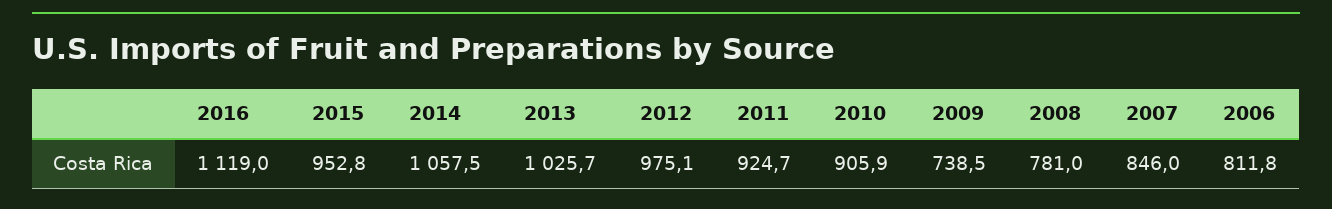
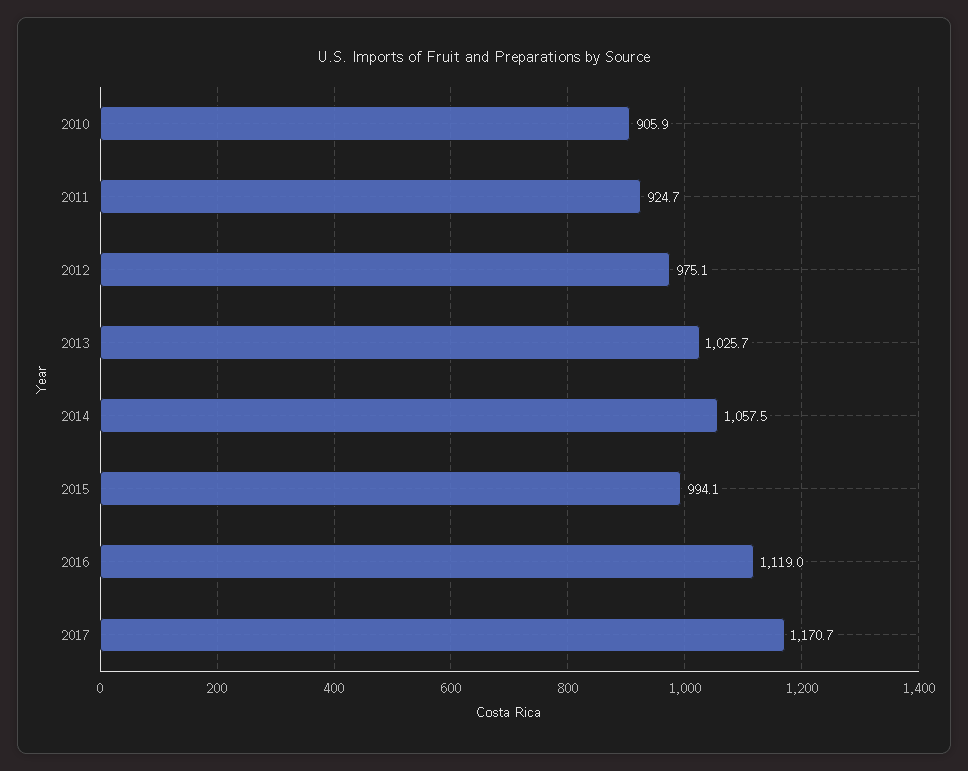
2015: 952.8 -> 994.1
2009: 738.5 -> none
2008: 781 -> none
2007: 846 -> none
2006: 811.8 -> none
2017: none -> 1170.7

